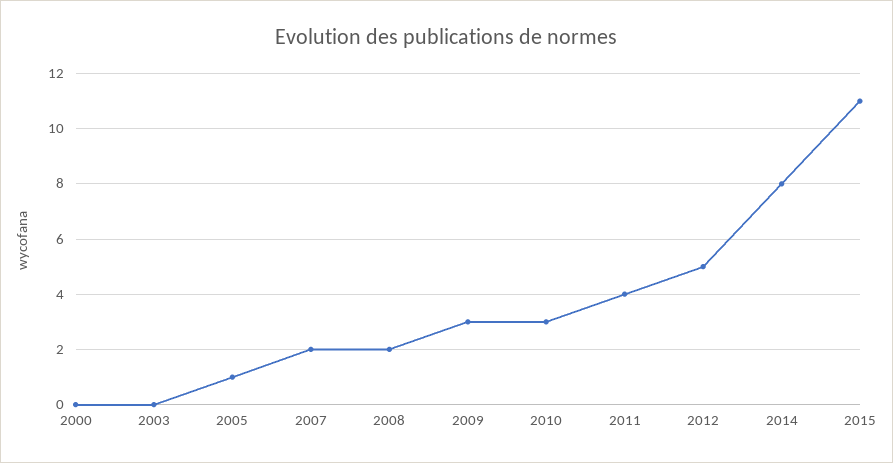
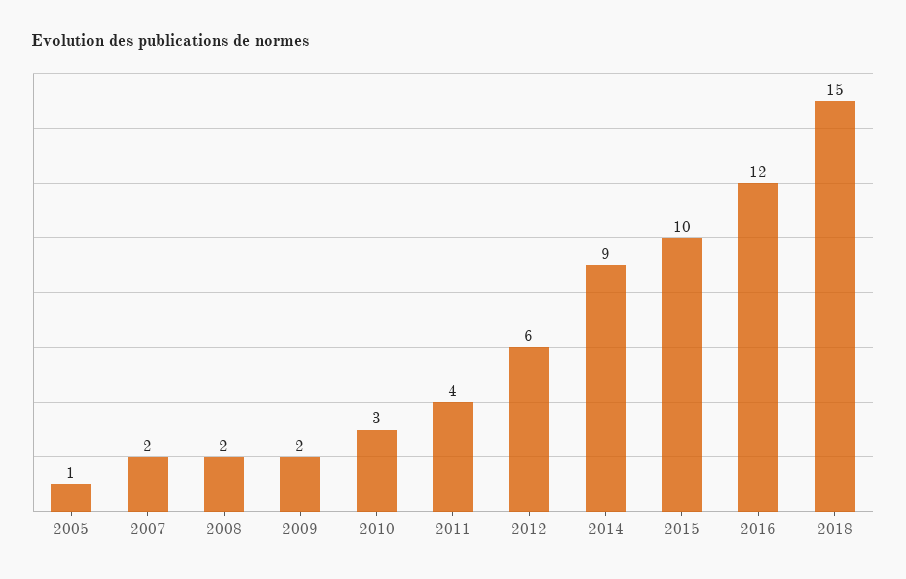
2000: 0 -> none
2003: 0 -> none
2009: 3 -> 2
2012: 5 -> 6
2014: 8 -> 9
2015: 11 -> 10
2016: none -> 12
2018: none -> 15

